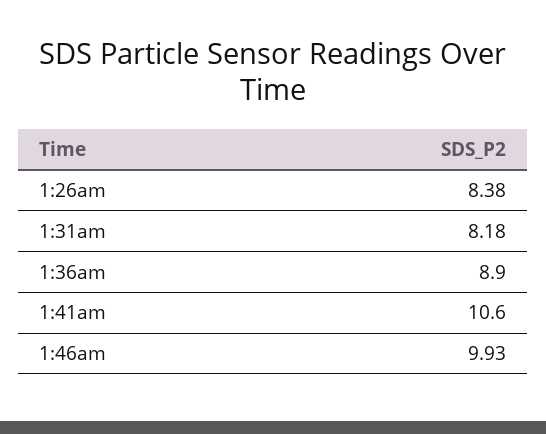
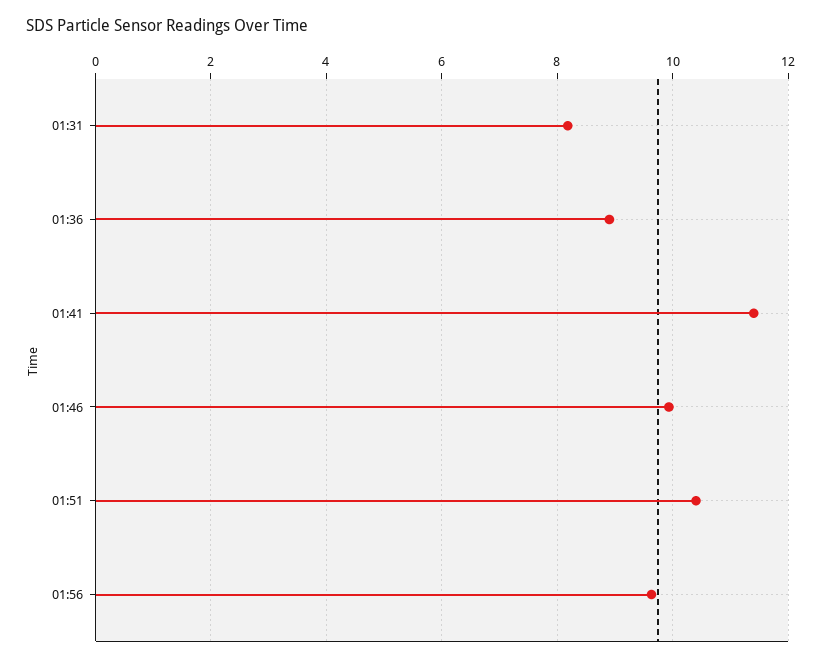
1:26am: 8.38 -> none
1:41am: 10.6 -> 11.4
01:51: none -> 10.4
01:56: none -> 9.6

